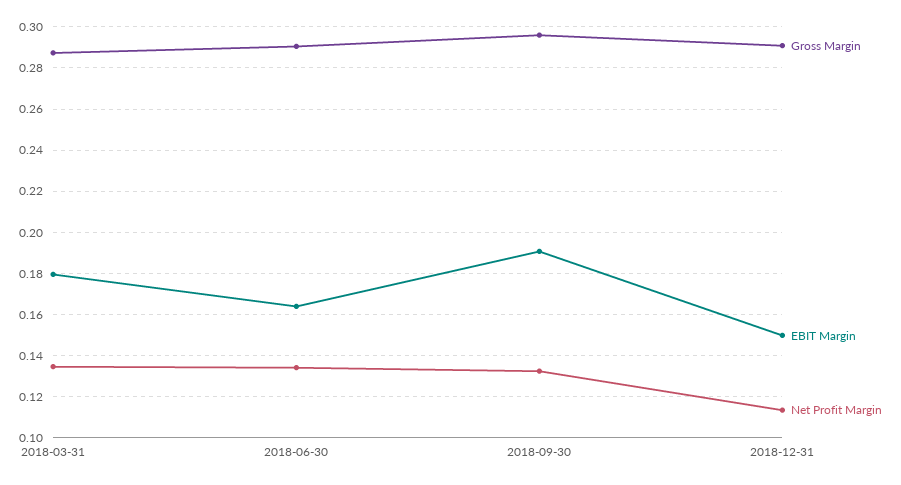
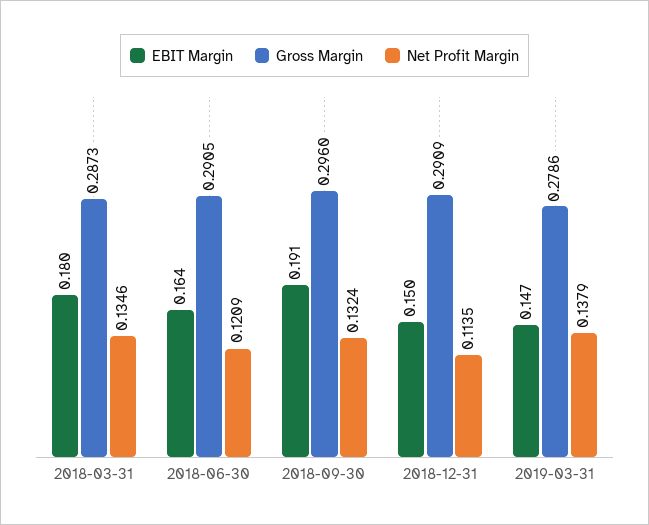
Net Profit Margin, 2018-06-30: 0.135 -> 0.1209
EBIT Margin, 2019-03-31: none -> 0.147
Gross Margin, 2019-03-31: none -> 0.2786
Net Profit Margin, 2019-03-31: none -> 0.1379

